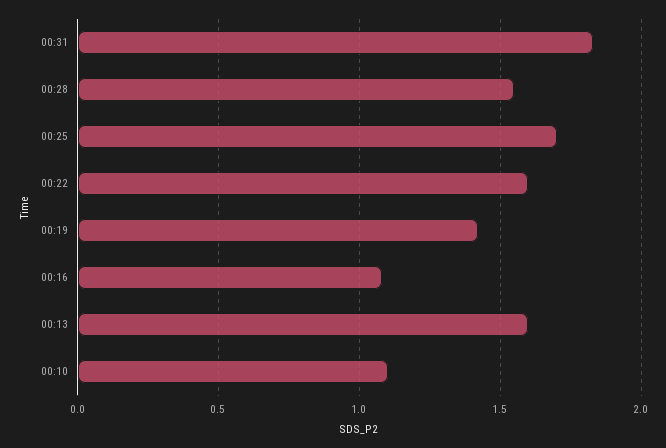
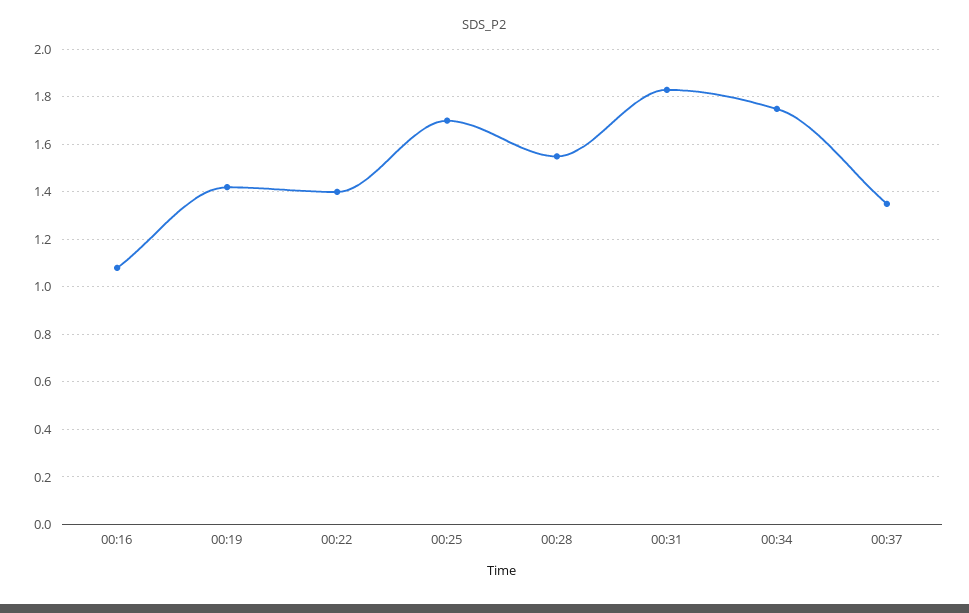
00:22: 1.6 -> 1.4
00:13: 1.6 -> none
00:10: 1.1 -> none
00:34: none -> 1.75
00:37: none -> 1.35

